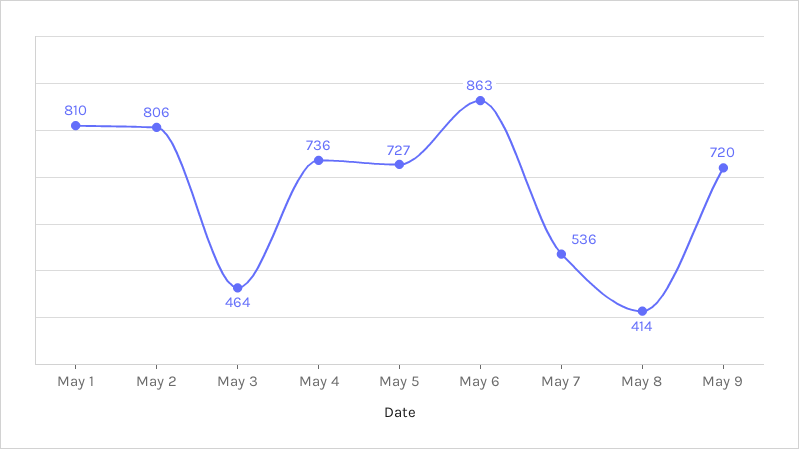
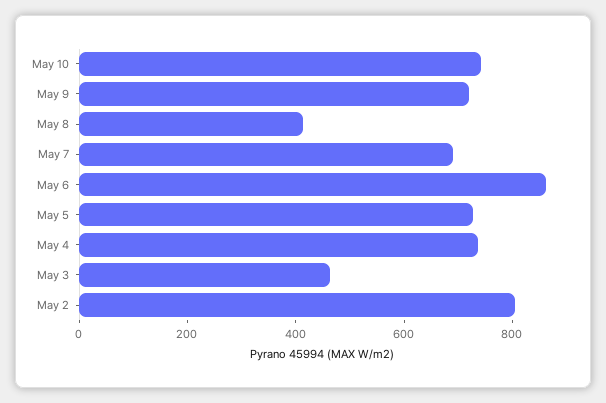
May 1: 810 -> none
May 7: 536 -> 700
May 10: none -> 750

